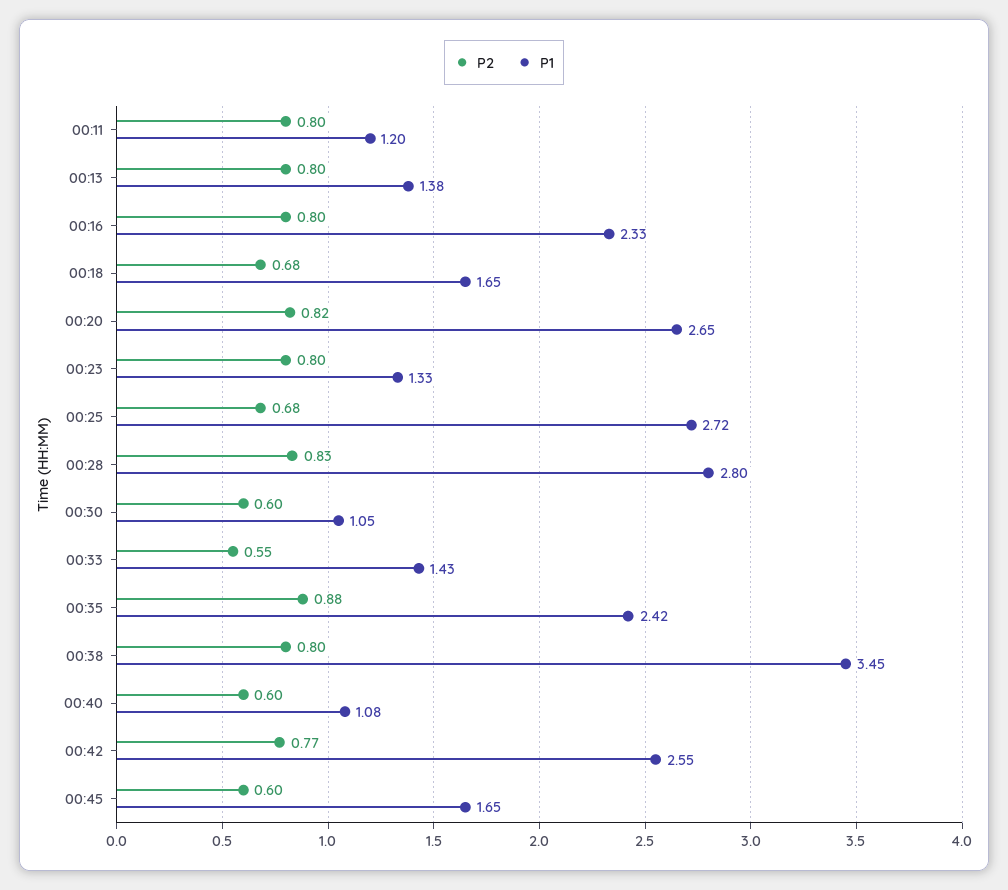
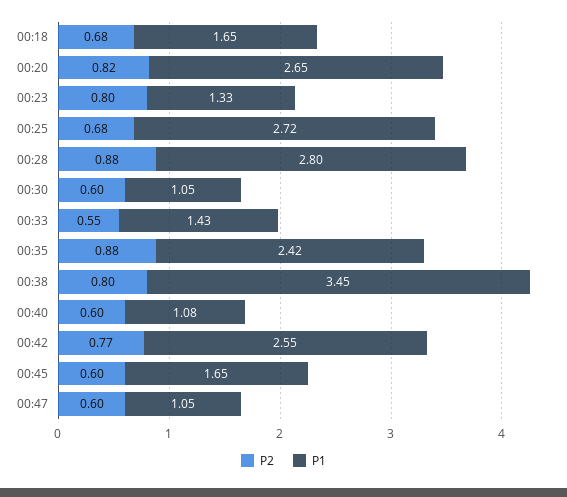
P2, 00:11: 0.8 -> none
P1, 00:11: 1.2 -> none
P2, 00:13: 0.8 -> none
P1, 00:13: 1.38 -> none
P2, 00:16: 0.8 -> none
P1, 00:16: 2.33 -> none
P2, 00:28: 0.83 -> 0.88
P2, 00:47: none -> 0.6
P1, 00:47: none -> 1.05

